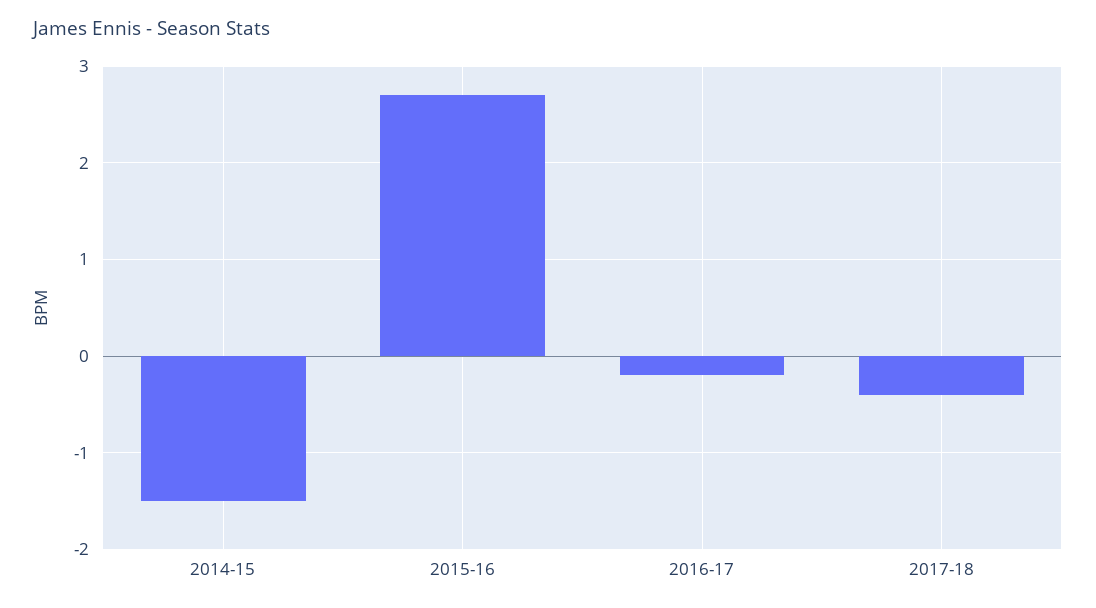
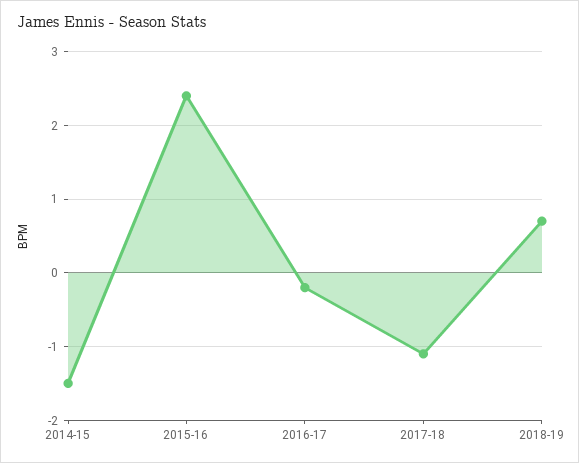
2015-16: 2.7 -> 2.4
2017-18: -0.4 -> -1.1
2018-19: none -> 0.7

